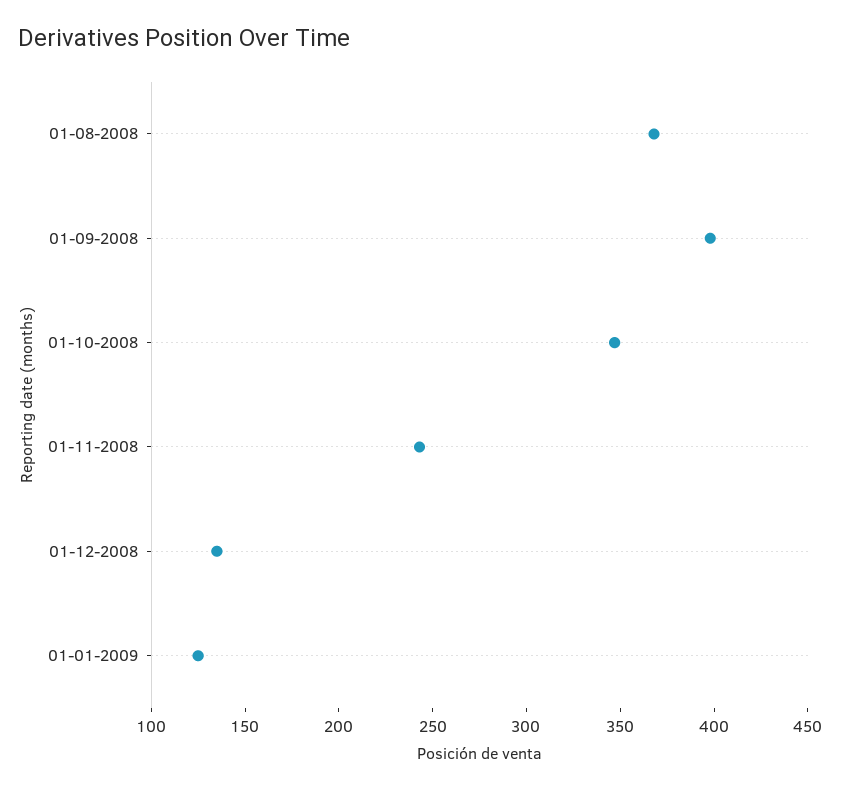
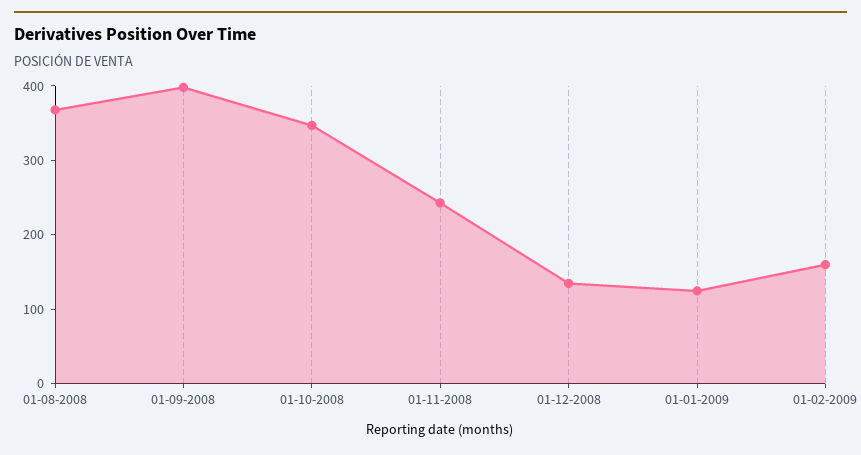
01-02-2009: none -> 160

